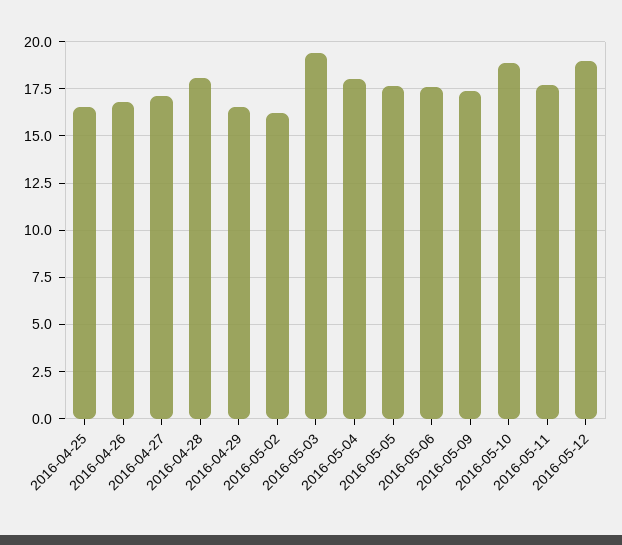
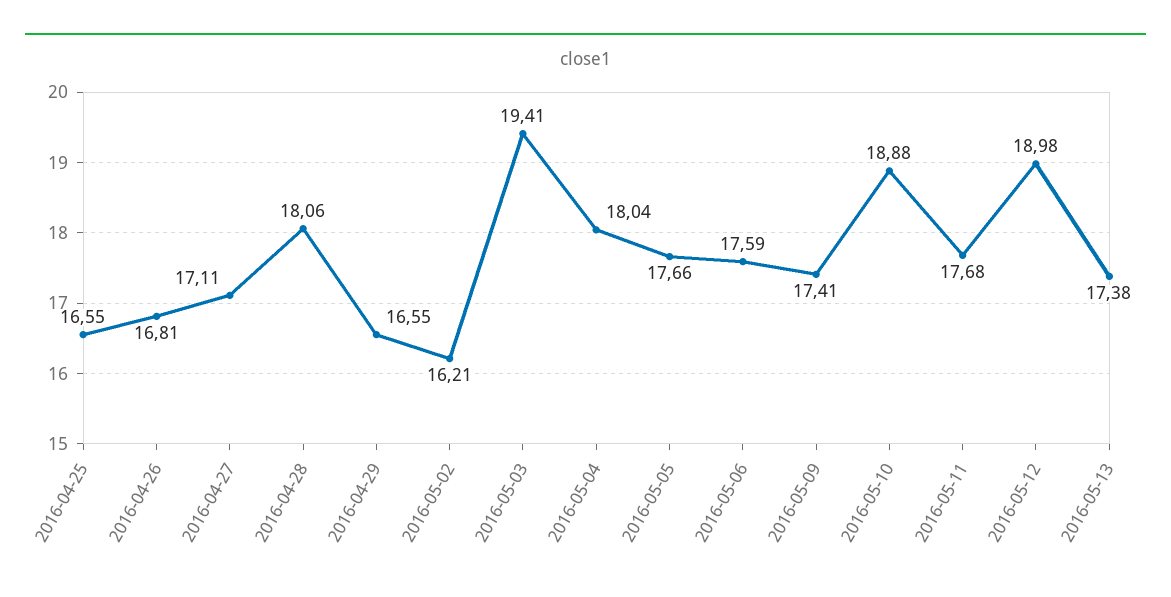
2016-05-13: none -> 17.38

